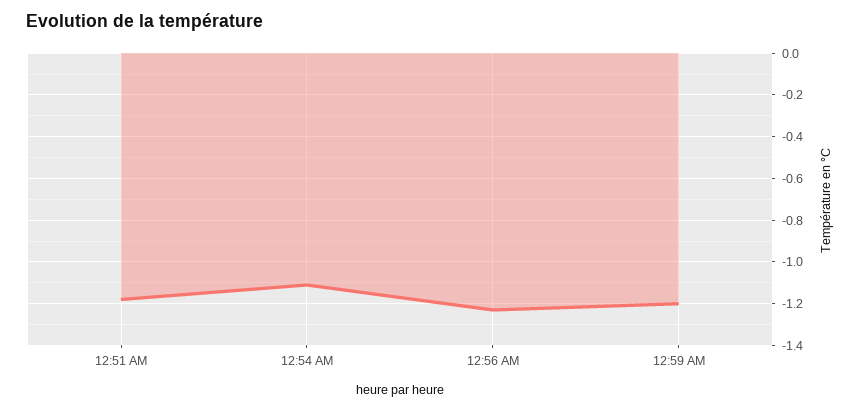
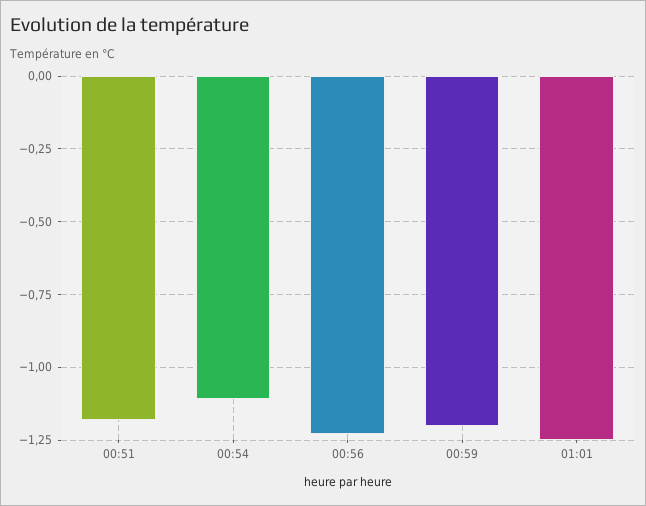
01:01: none -> -1.25

